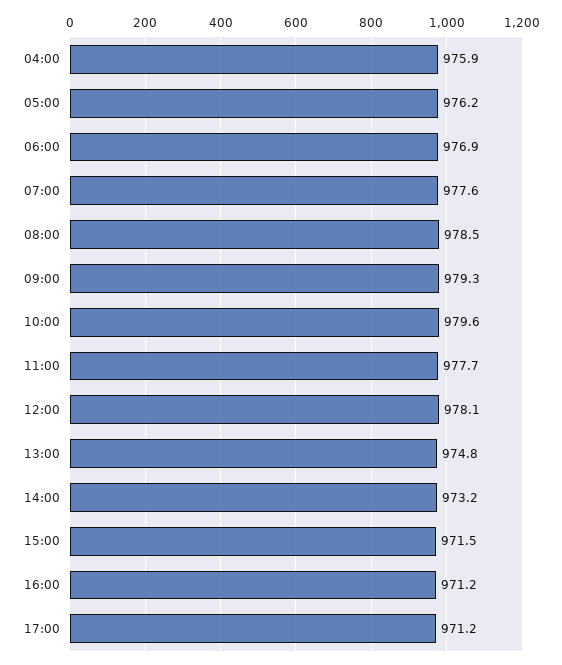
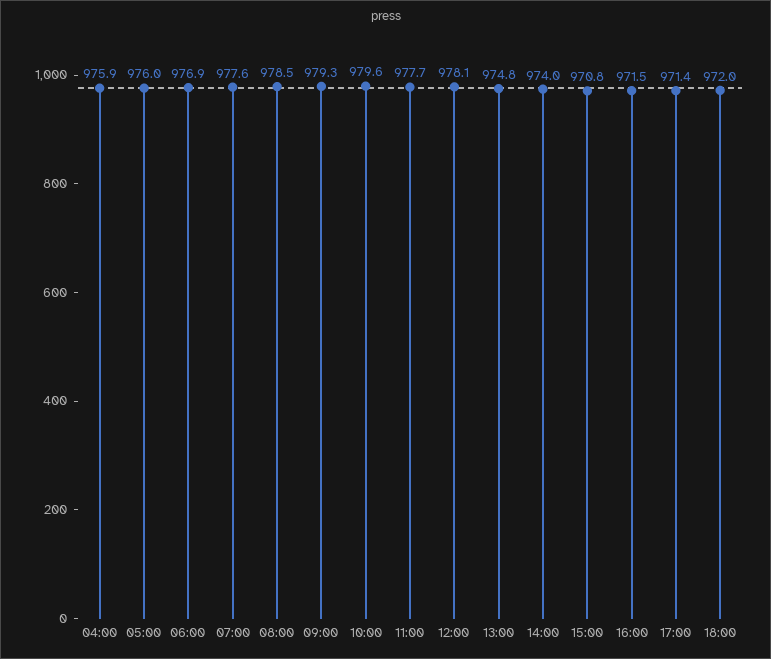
05:00: 976.2 -> 976
14:00: 973.2 -> 974
15:00: 971.5 -> 970.8
16:00: 971.2 -> 971.5
17:00: 971.2 -> 971.4
18:00: none -> 972

